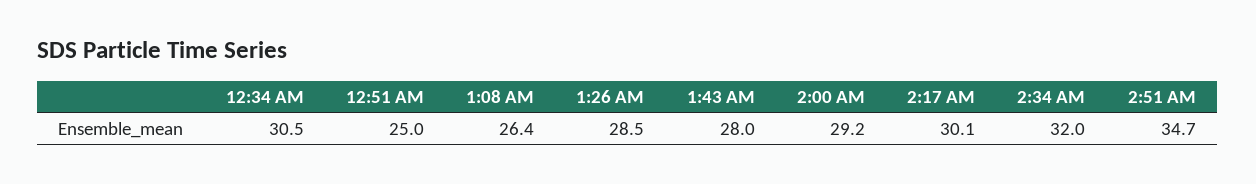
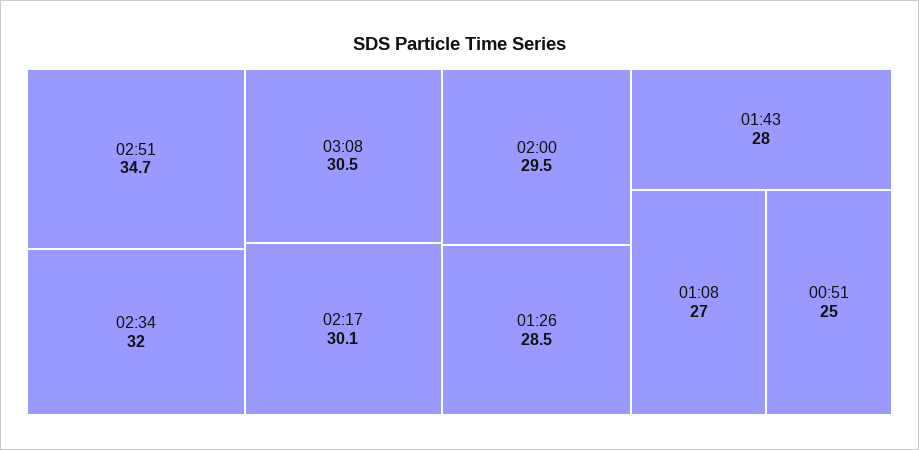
12:34 AM: 30.5 -> none
1:08 AM: 26.4 -> 27
2:00 AM: 29.2 -> 29.5
03:08: none -> 30.5

